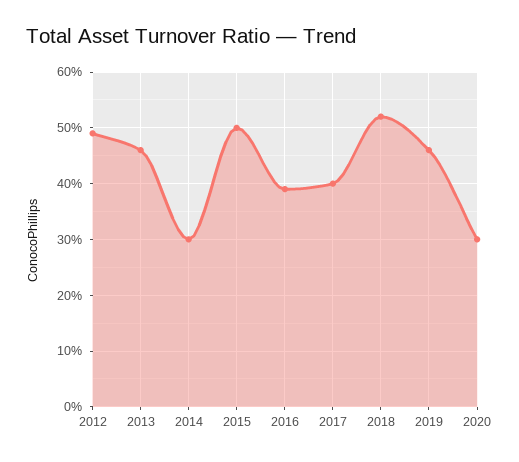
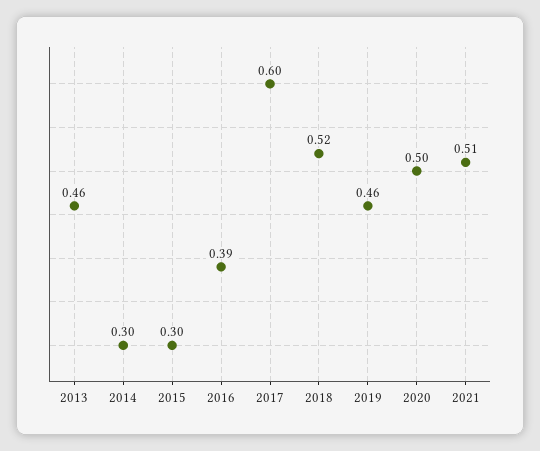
2012: 0.5 -> none
2015: 0.5 -> 0.3
2017: 0.4 -> 0.6
2020: 0.3 -> 0.5
2021: none -> 0.51

